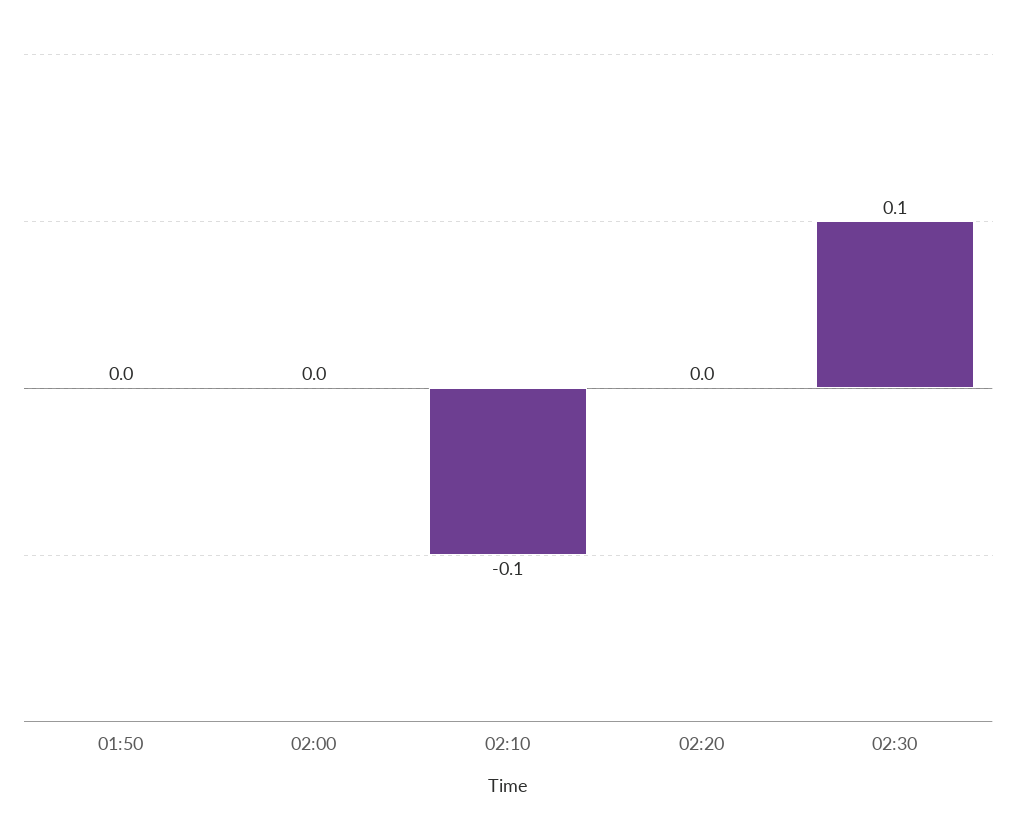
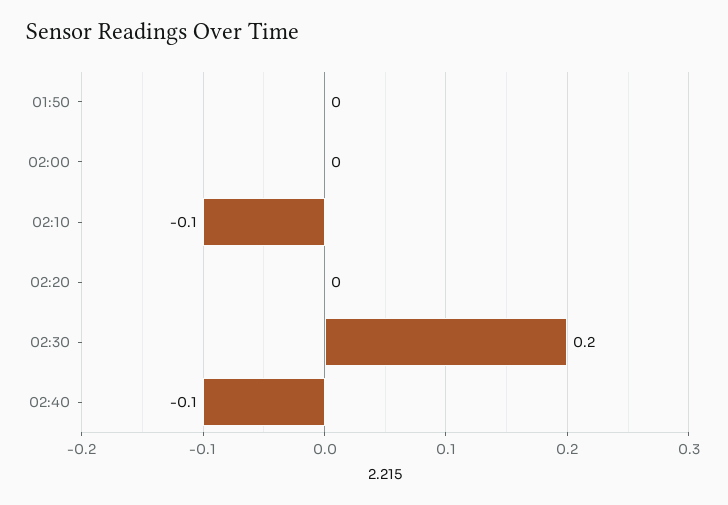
02:30: 0.1 -> 0.2
02:40: none -> -0.1

